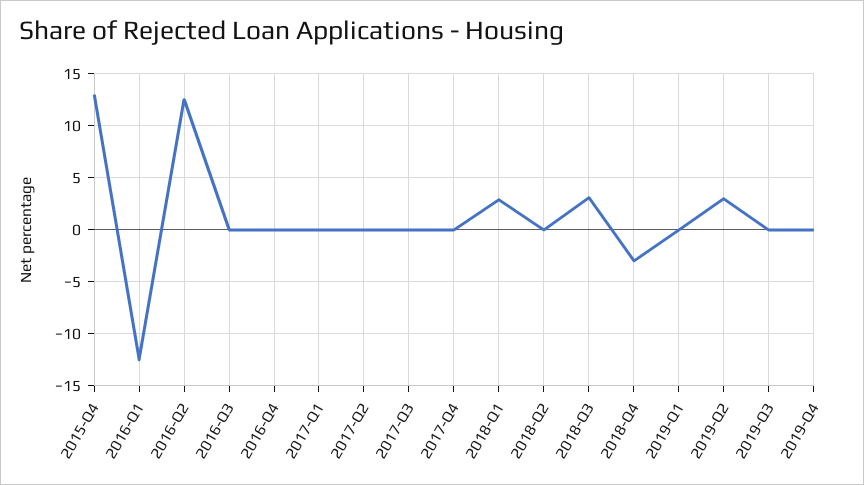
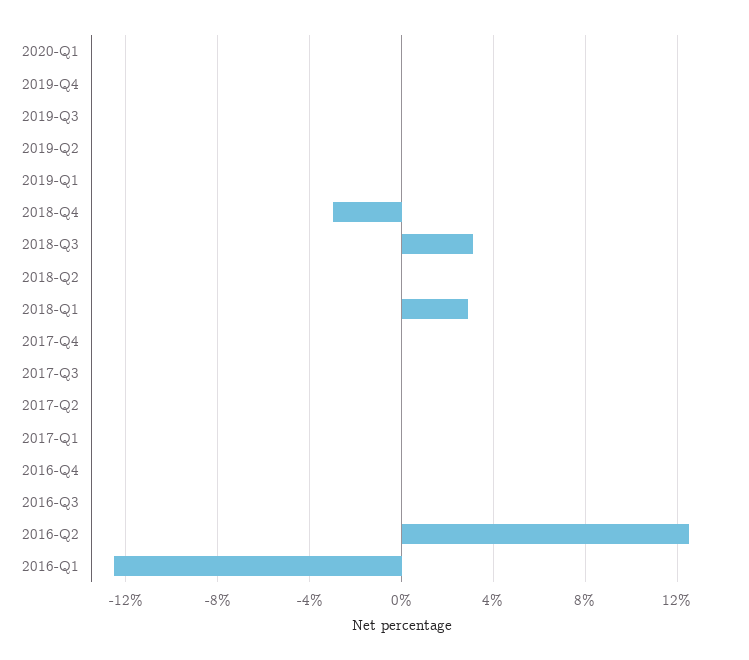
2015-Q4: 13 -> none
2019-Q2: 3 -> 0
2020-Q1: none -> 0

